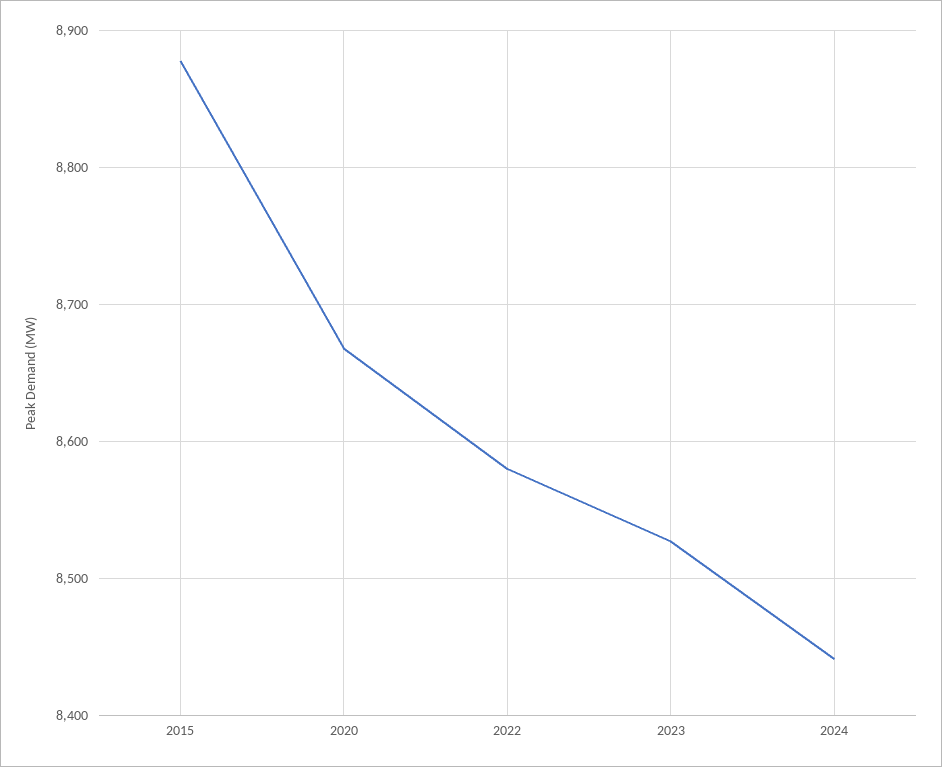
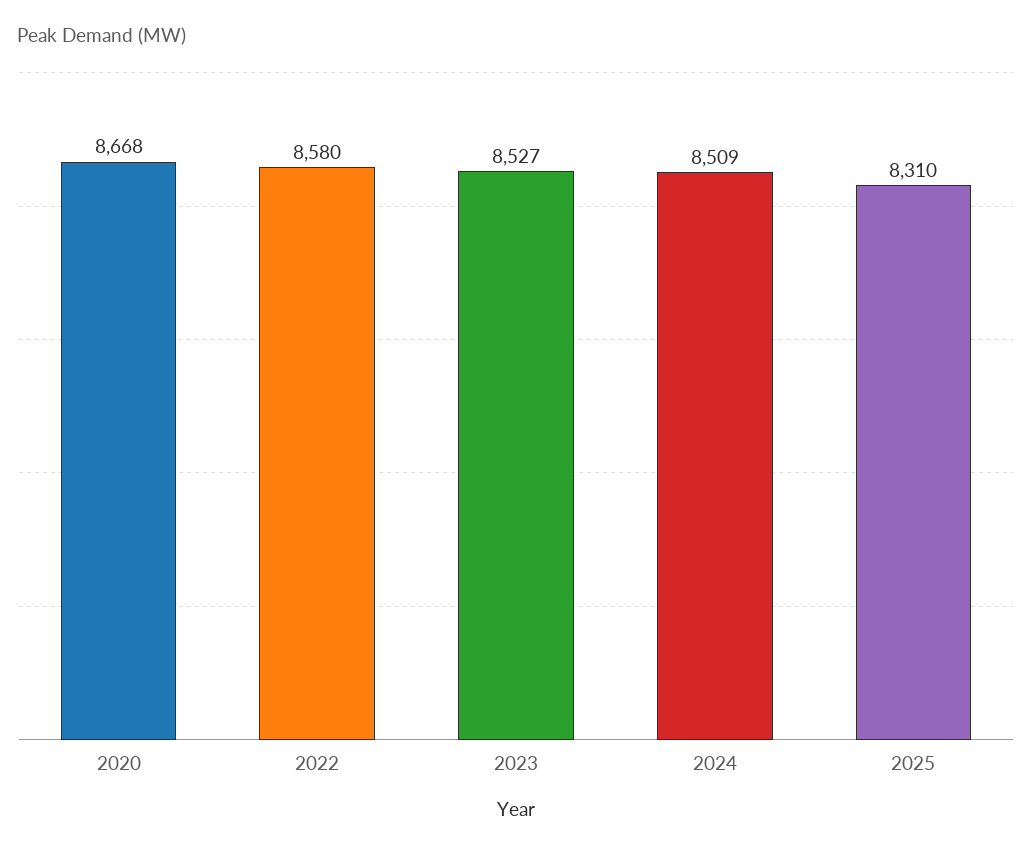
2015: 8880 -> none
2024: 8440 -> 8509
2025: none -> 8310

